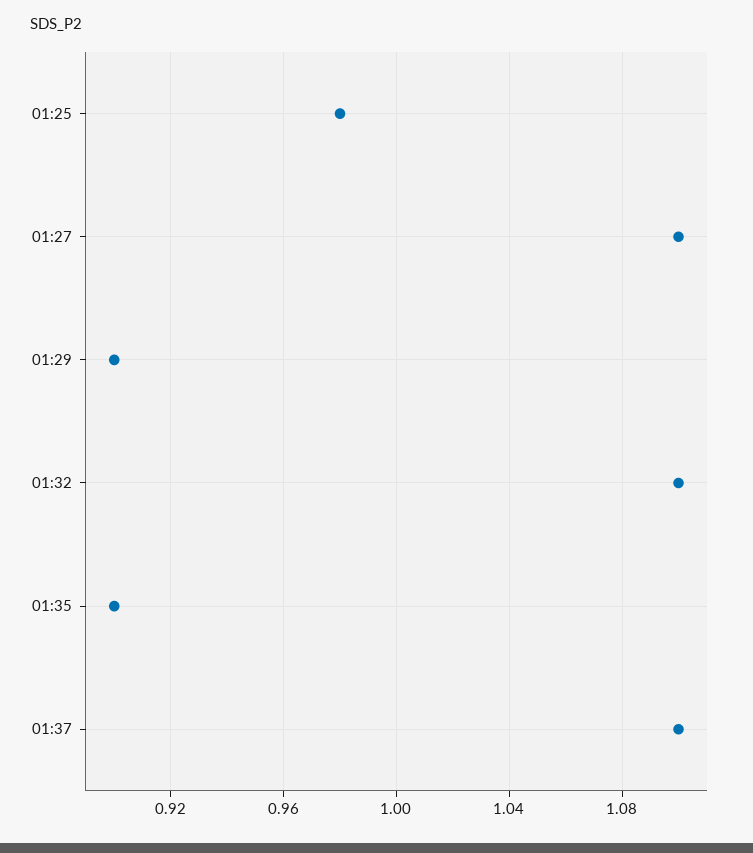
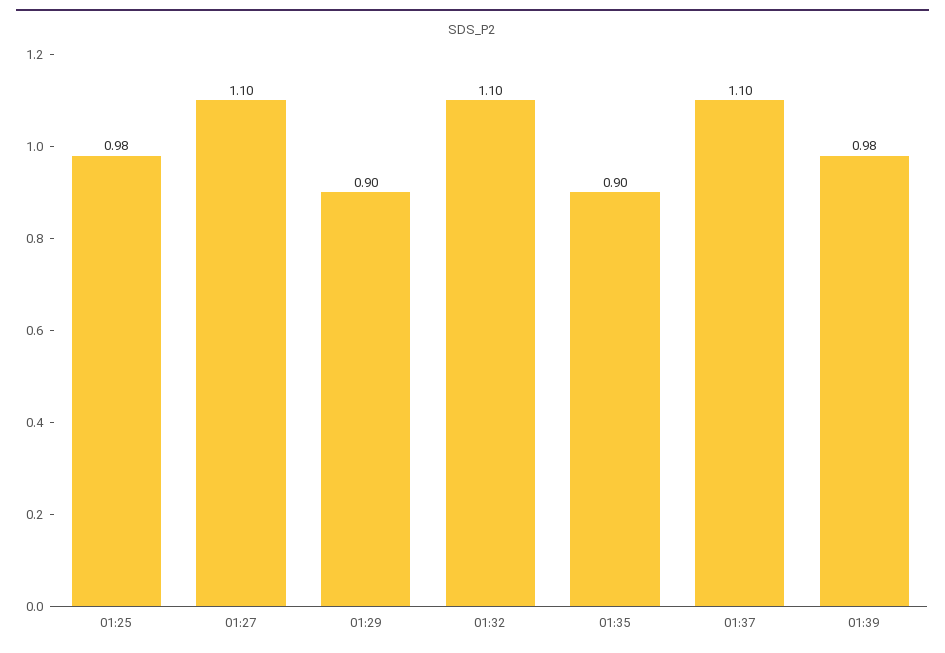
01:39: none -> 0.98

